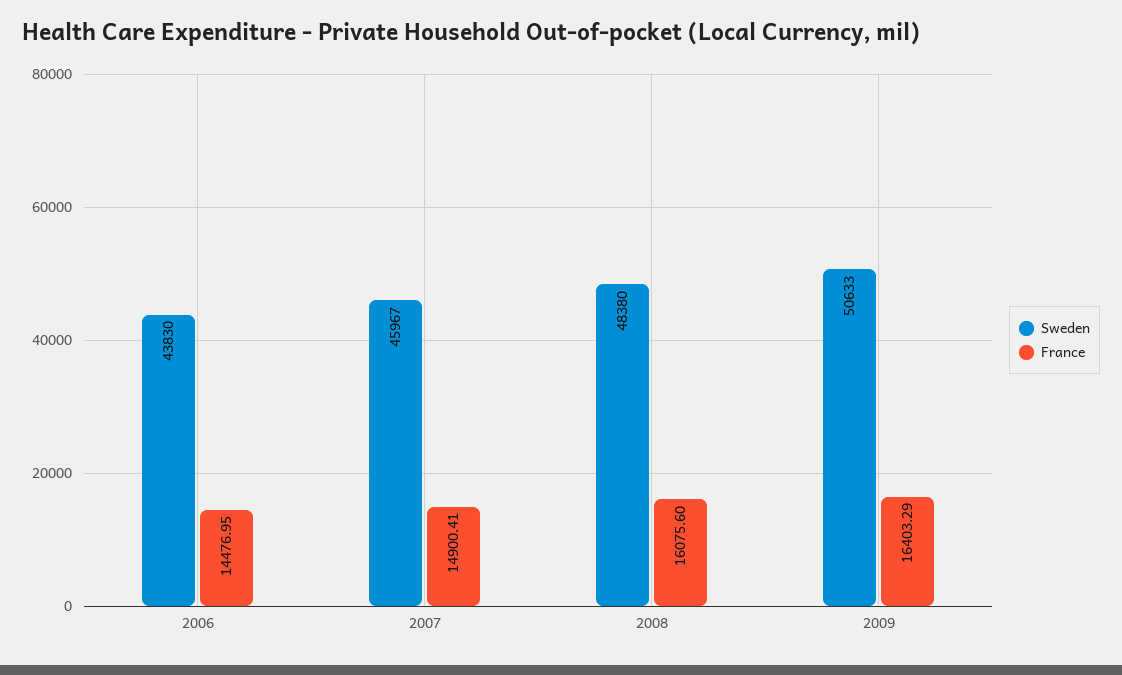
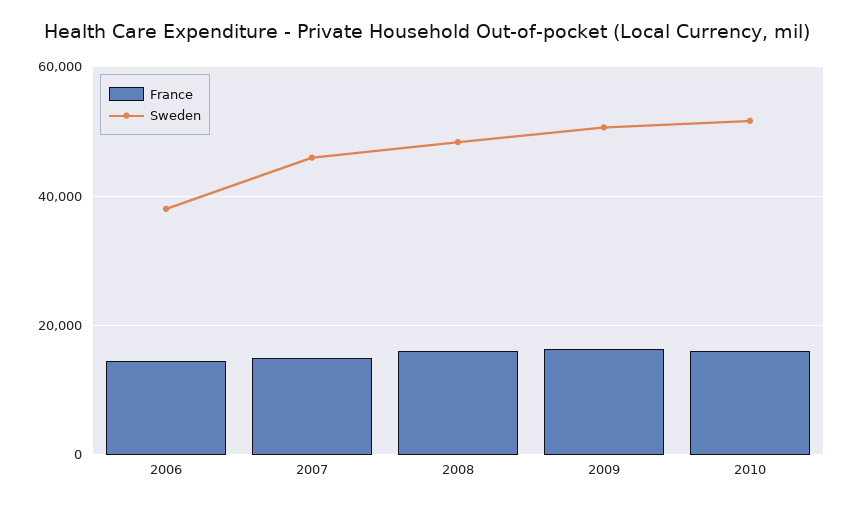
Sweden, 2006: 43830 -> 38000
France, 2010: none -> 16000
Sweden, 2010: none -> 52000

